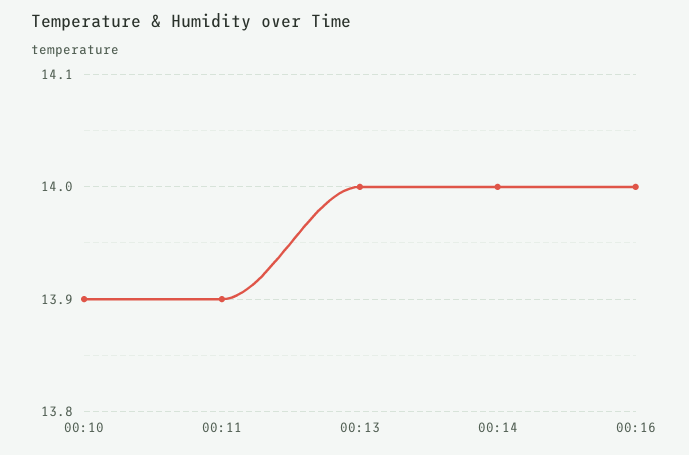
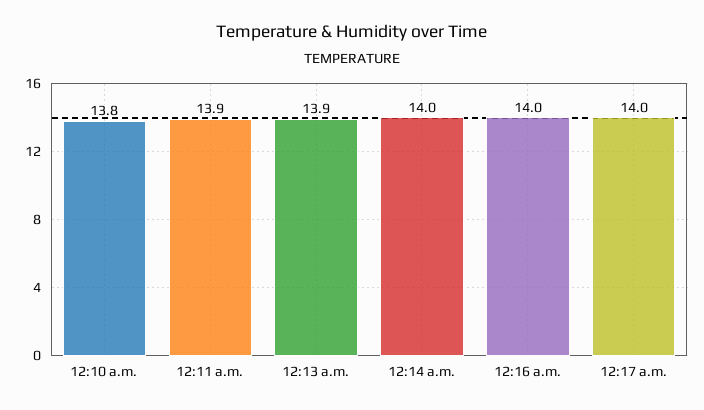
00:10: 13.9 -> 13.8
00:13: 14 -> 13.9
12:17 a.m.: none -> 14

